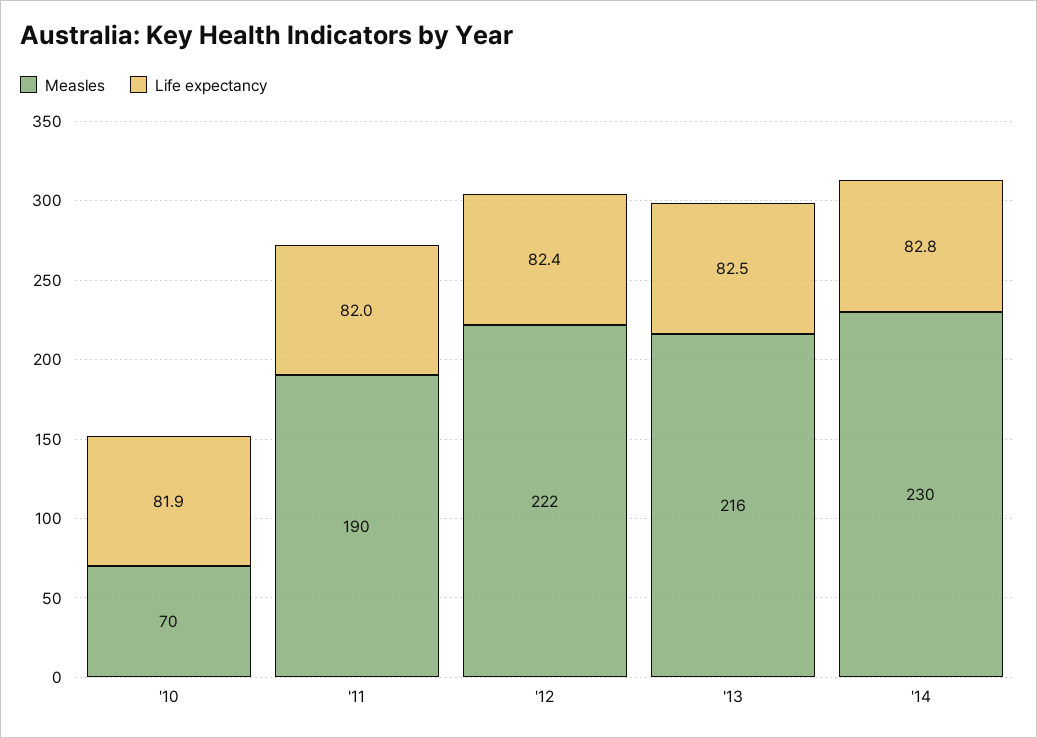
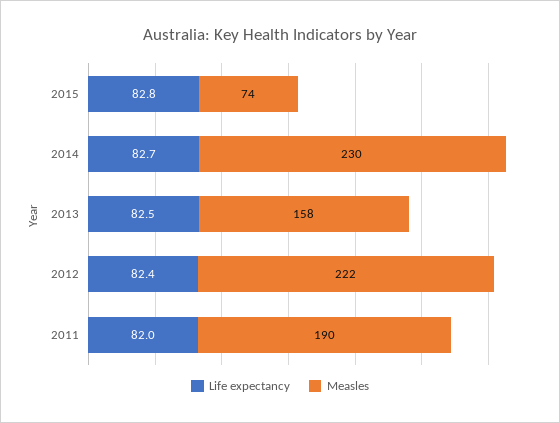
Measles, '10: 70 -> none
Life expectancy, '10: 81.9 -> none
Measles, '13: 216 -> 158
Life expectancy, '14: 82.8 -> 82.7
Life expectancy, 2015: none -> 82.8
Measles, 2015: none -> 74

